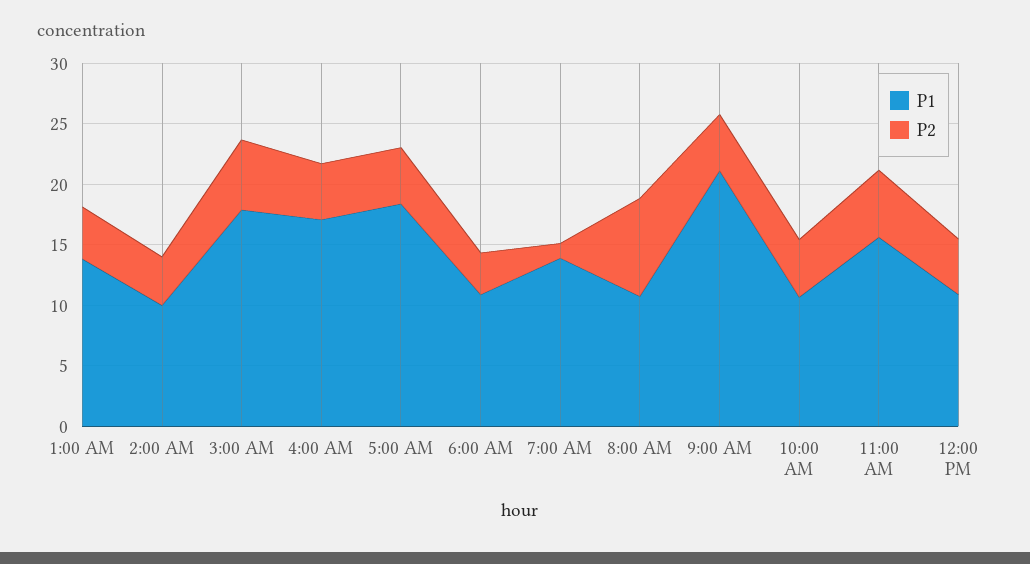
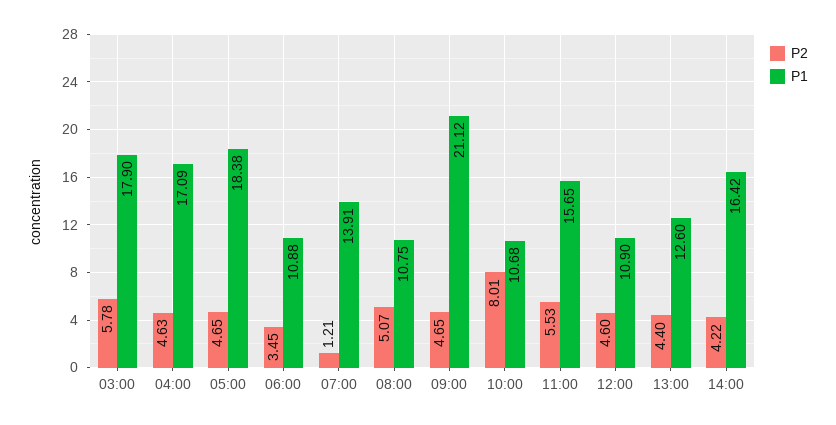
P1, 1:00 AM: 14 -> none
P2, 1:00 AM: 4 -> none
P1, 2:00 AM: 10 -> none
P2, 2:00 AM: 4 -> none
P2, 8:00 AM: 8 -> 5.07
P2, 10:00 AM: 5 -> 8.01
P2, 13:00: none -> 4.4
P1, 13:00: none -> 12.6
P2, 14:00: none -> 4.22
P1, 14:00: none -> 16.42

